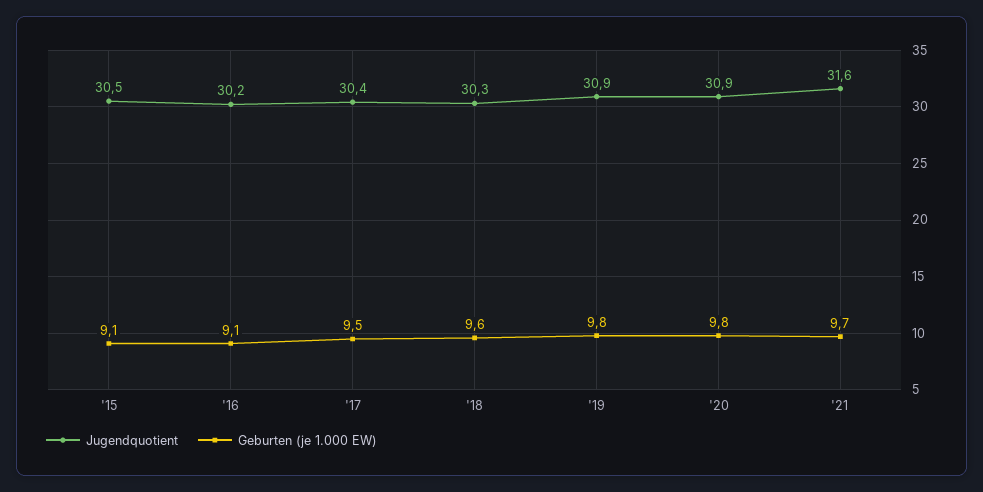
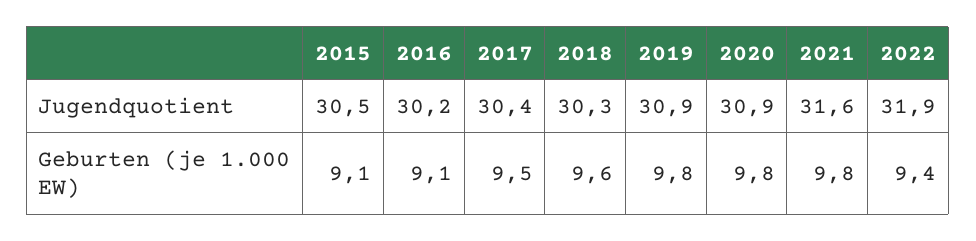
Geburten (je 1.000 EW), '21: 9.7 -> 9.8
Jugendquotient, 2022: none -> 31.9
Geburten (je 1.000 EW), 2022: none -> 9.4

